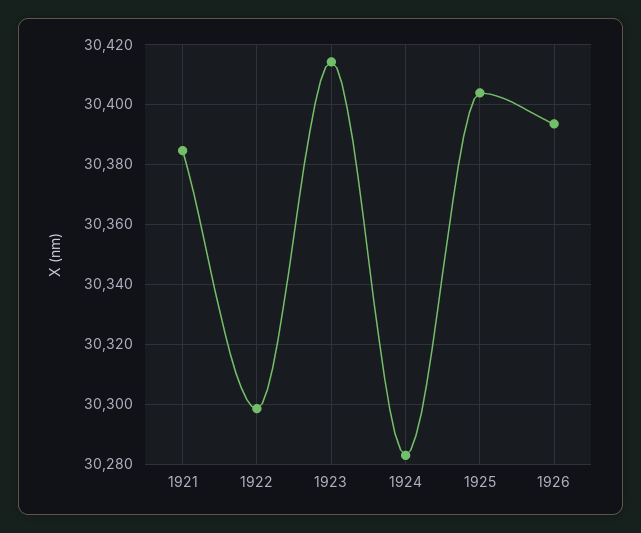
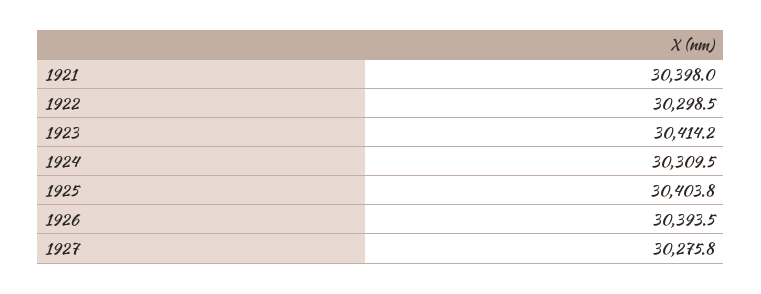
1921: 30385 -> 30398
1924: 30282.5 -> 30309.5
1927: none -> 30275.8

